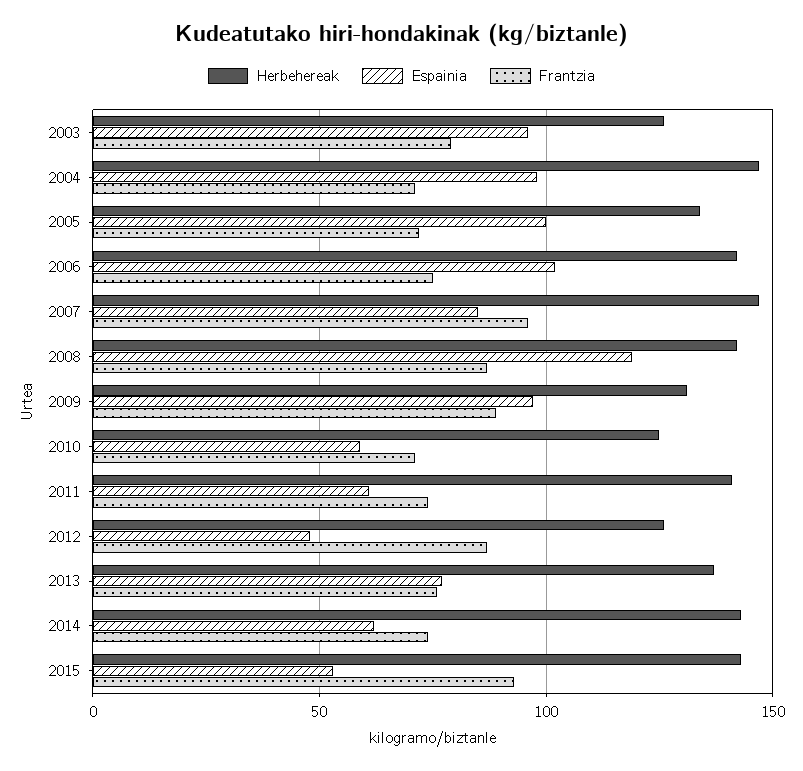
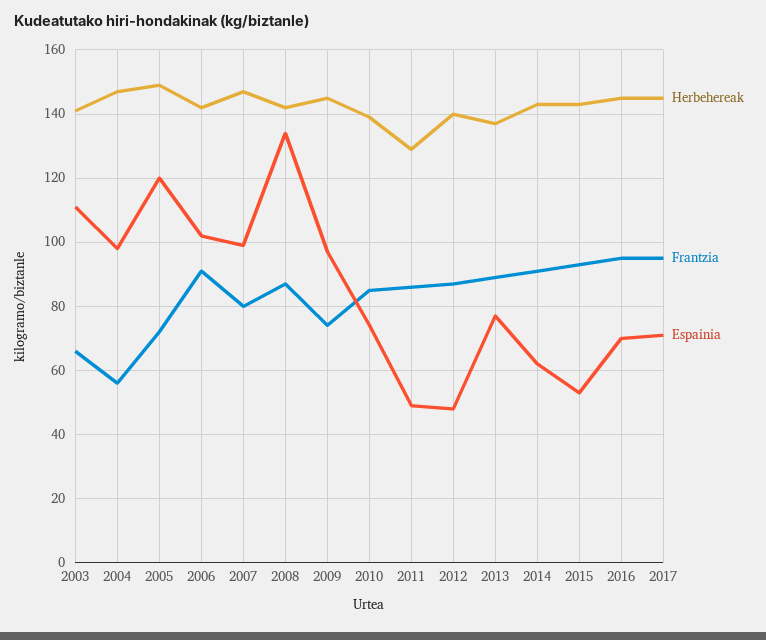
Herbehereak, 2003: 125 -> 140
Espainia, 2003: 95 -> 110
Frantzia, 2003: 80 -> 65
Frantzia, 2004: 70 -> 55
Herbehereak, 2005: 135 -> 150
Espainia, 2005: 100 -> 120
Frantzia, 2006: 75 -> 90
Espainia, 2007: 85 -> 100
Frantzia, 2007: 95 -> 80
Espainia, 2008: 120 -> 135
Herbehereak, 2009: 130 -> 145
Frantzia, 2009: 90 -> 75
Herbehereak, 2010: 125 -> 140
Espainia, 2010: 60 -> 75
Frantzia, 2010: 70 -> 85
Herbehereak, 2011: 140 -> 130
Espainia, 2011: 60 -> 50
Frantzia, 2011: 75 -> 85
Herbehereak, 2012: 125 -> 140
Frantzia, 2013: 75 -> 90
Frantzia, 2014: 75 -> 90
Herbehereak, 2016: none -> 145
Frantzia, 2016: none -> 95
Espainia, 2016: none -> 70
Herbehereak, 2017: none -> 145
Frantzia, 2017: none -> 95
Espainia, 2017: none -> 70

